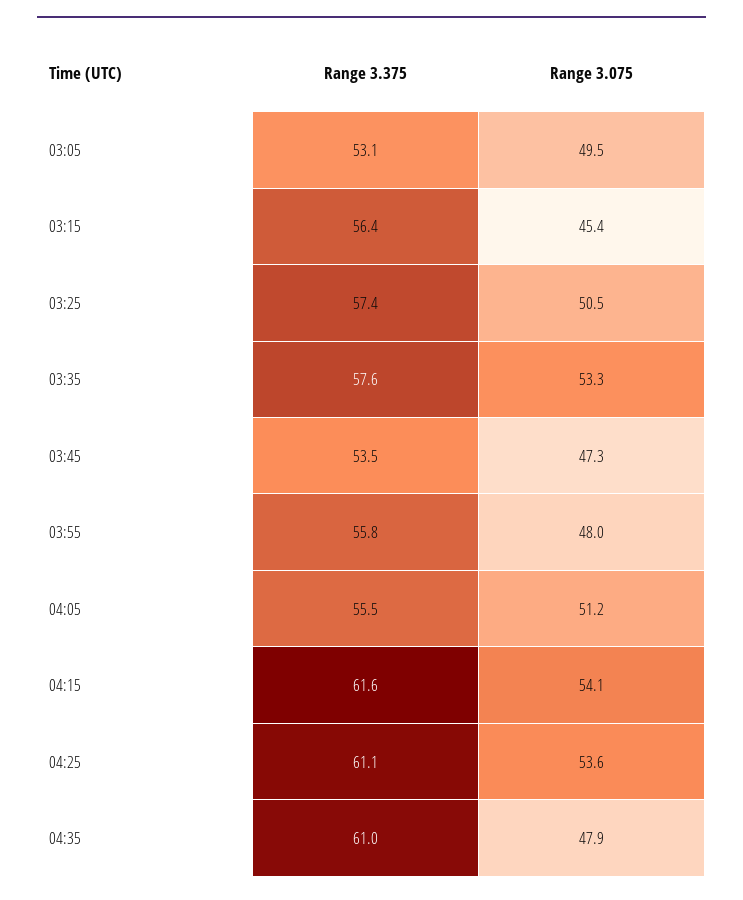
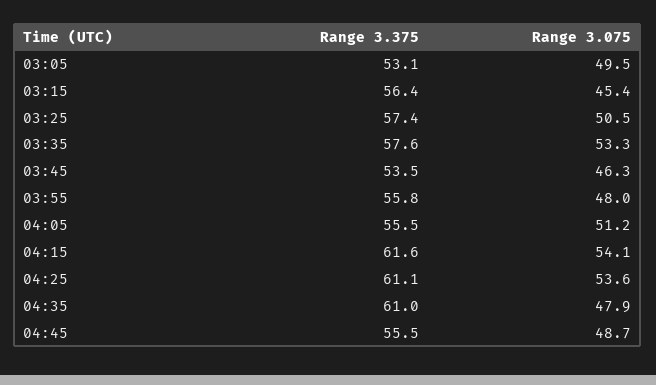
Range 3.075, 03:45: 47.3 -> 46.3
Range 3.375, 04:45: none -> 55.5
Range 3.075, 04:45: none -> 48.7

